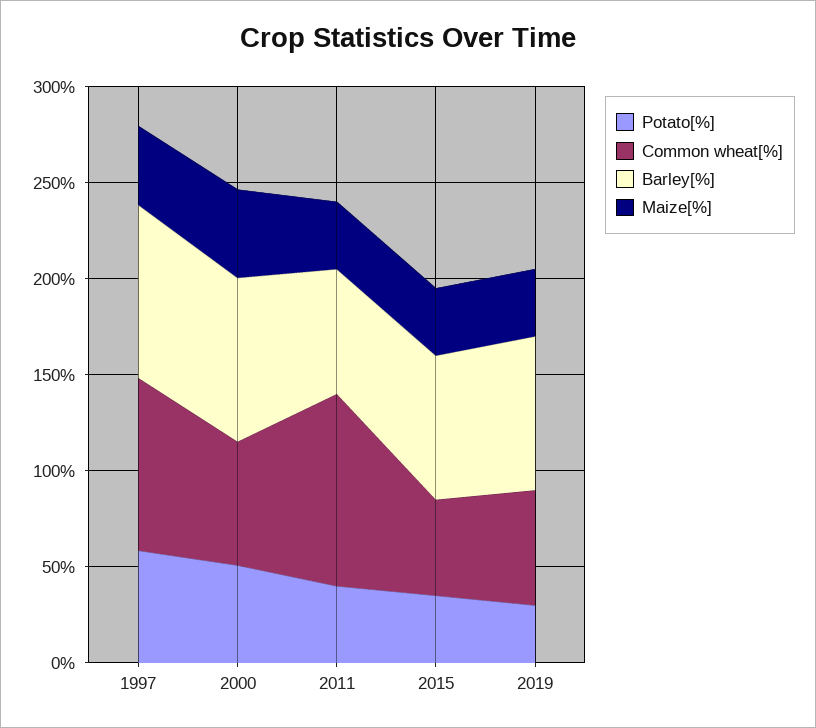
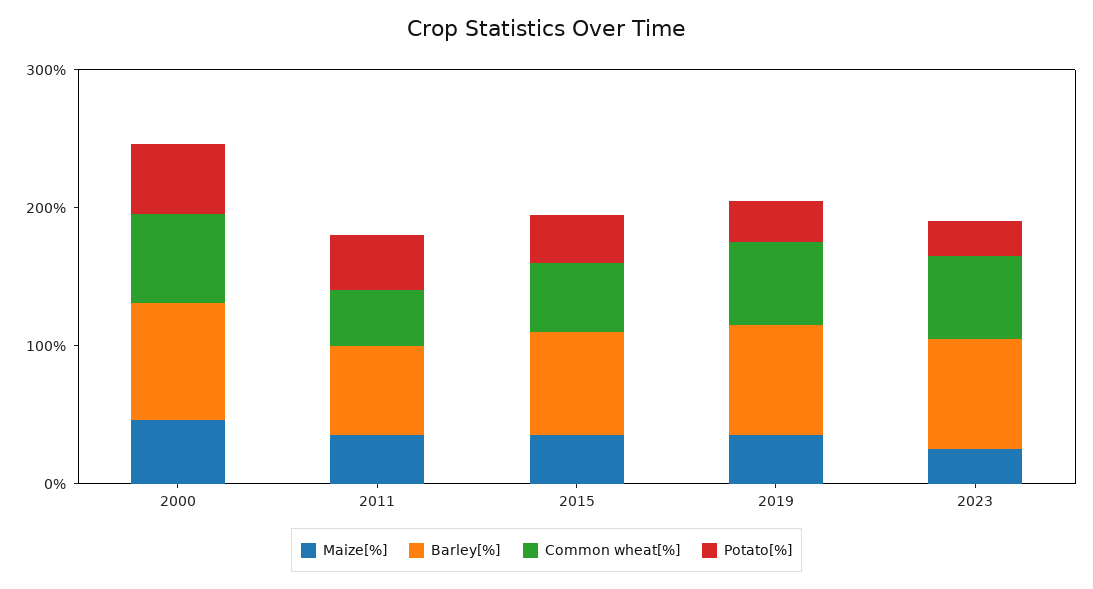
Potato[%], 1997: 60 -> none
Common wheat[%], 1997: 90 -> none
Barley[%], 1997: 90 -> none
Maize[%], 1997: 40 -> none
Common wheat[%], 2011: 100 -> 40
Maize[%], 2023: none -> 20
Barley[%], 2023: none -> 80
Common wheat[%], 2023: none -> 60
Potato[%], 2023: none -> 20

